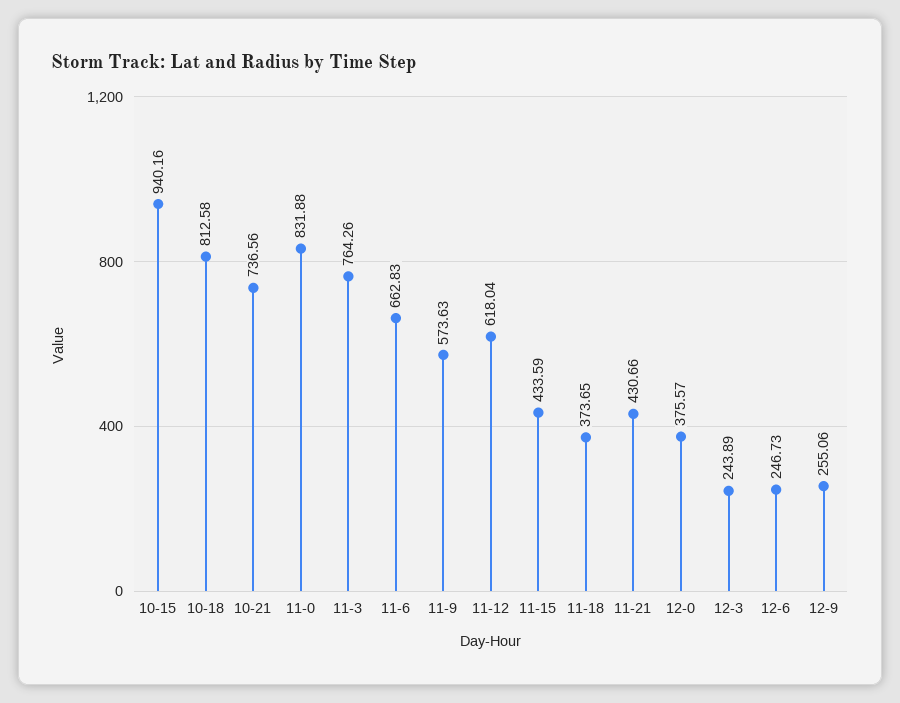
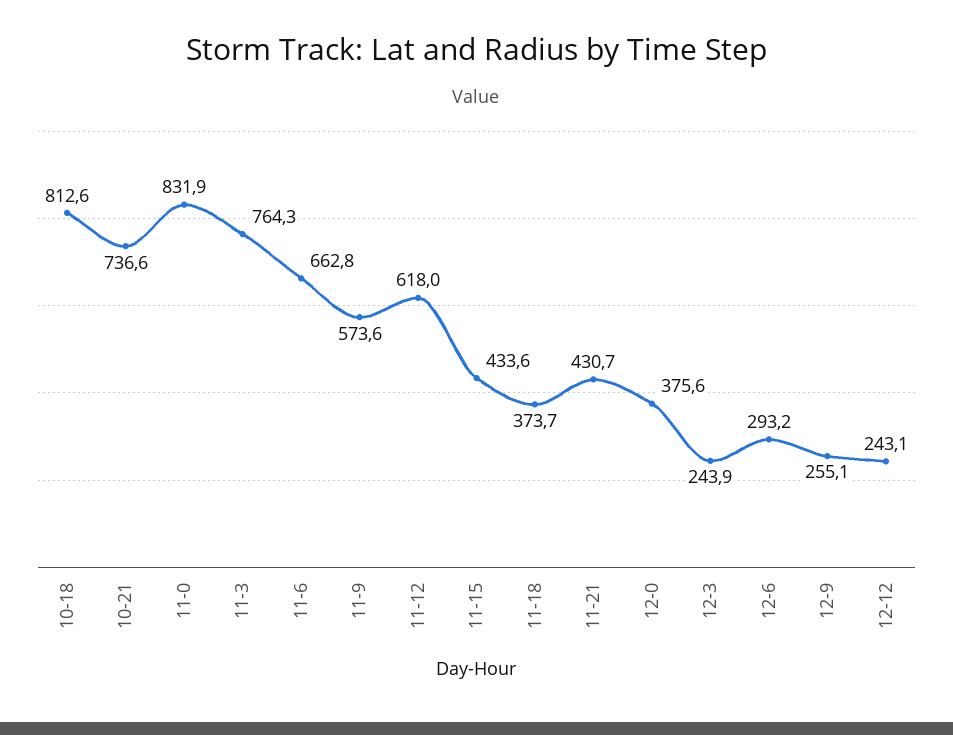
10-15: 940.16 -> none
12-6: 246.73 -> 293.2
12-12: none -> 243.1

